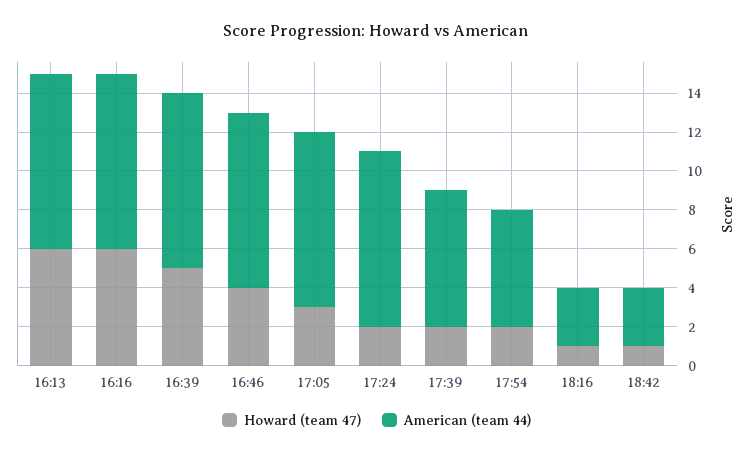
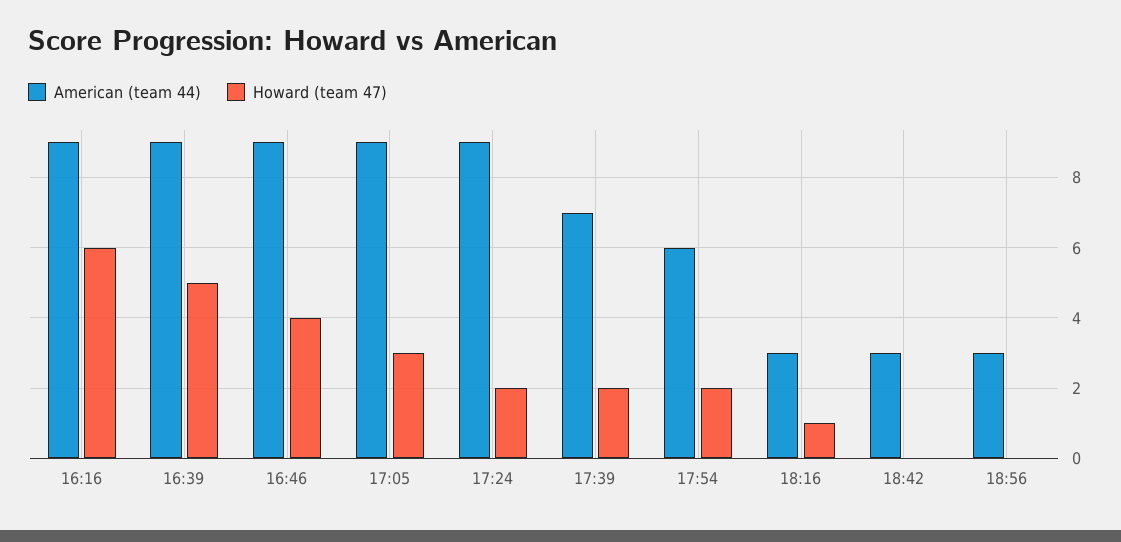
Howard (team 47), 16:13: 6 -> none
American (team 44), 16:13: 9 -> none
Howard (team 47), 18:42: 1 -> 0
American (team 44), 18:56: none -> 3
Howard (team 47), 18:56: none -> 0

